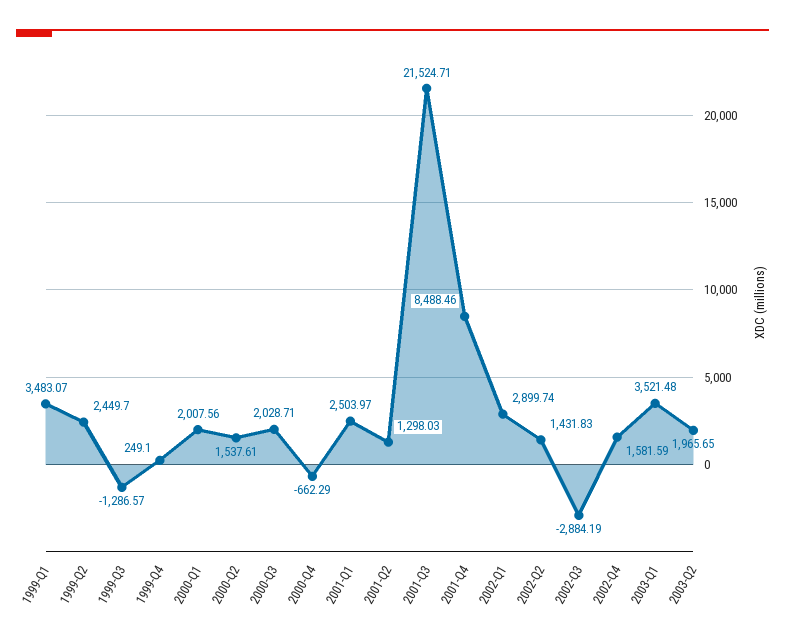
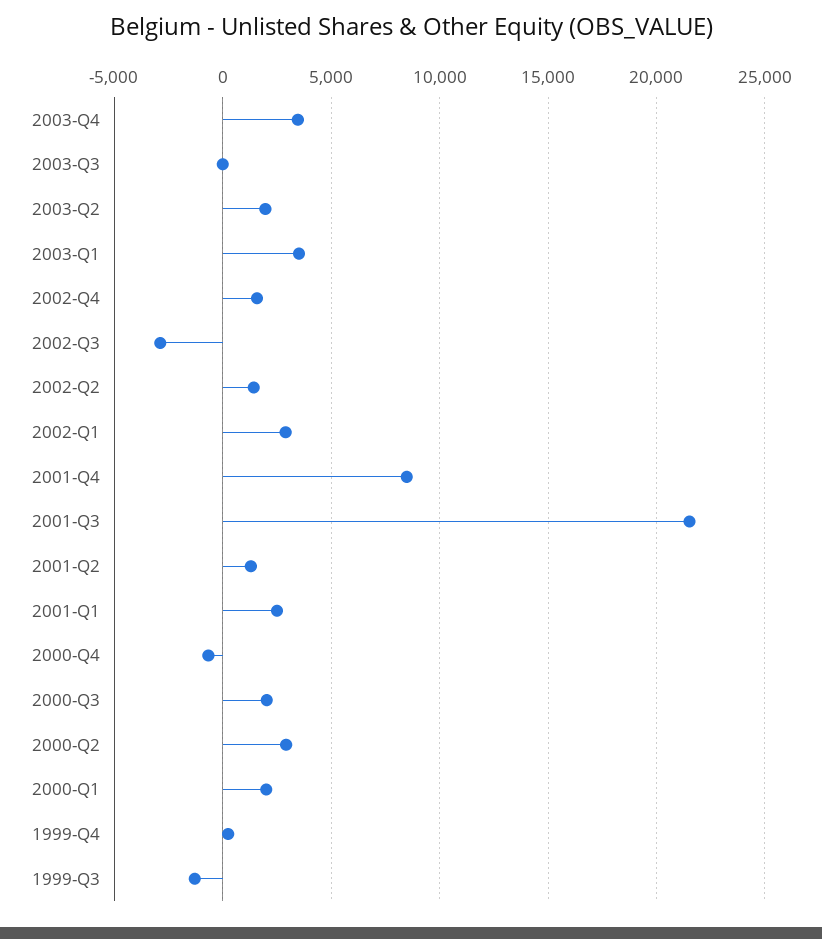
1999-Q1: 3483.07 -> none
1999-Q2: 2449.7 -> none
2000-Q2: 1537.61 -> 3000
2003-Q4: none -> 3500
2003-Q3: none -> 0

